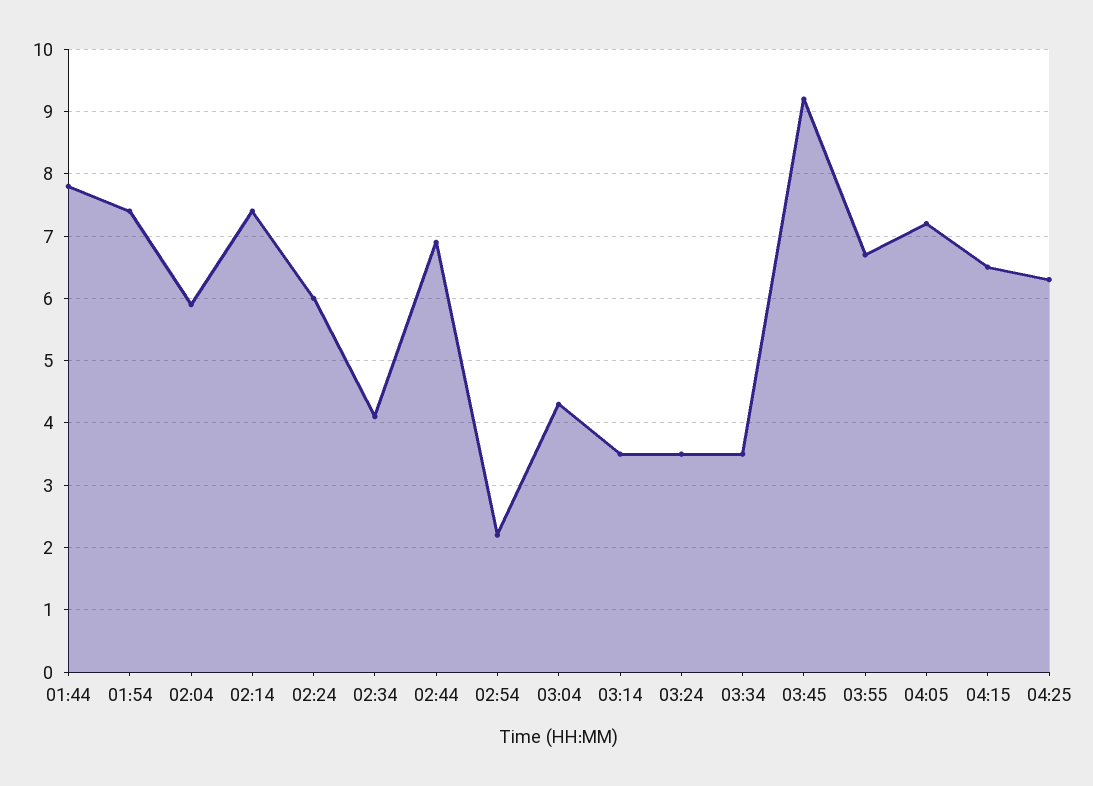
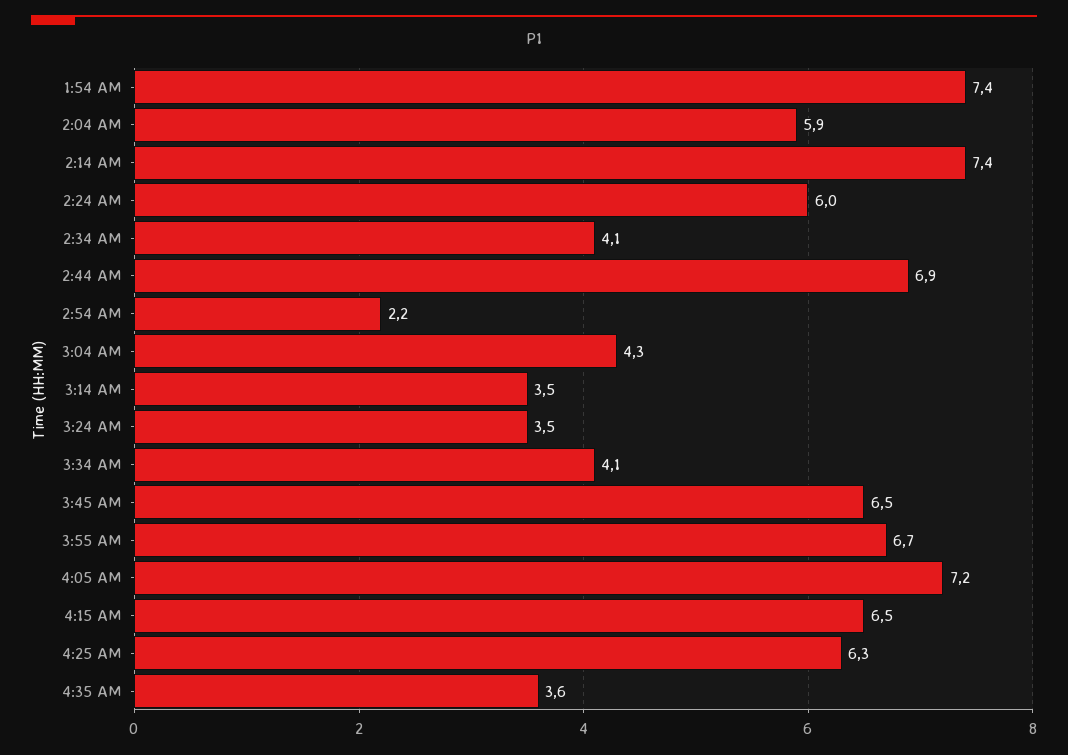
01:44: 7.8 -> none
03:34: 3.5 -> 4.1
03:45: 9.2 -> 6.5
4:35 AM: none -> 3.6

